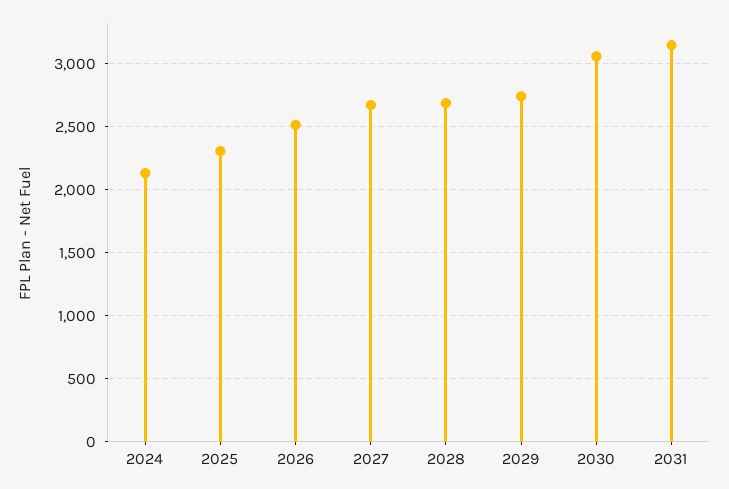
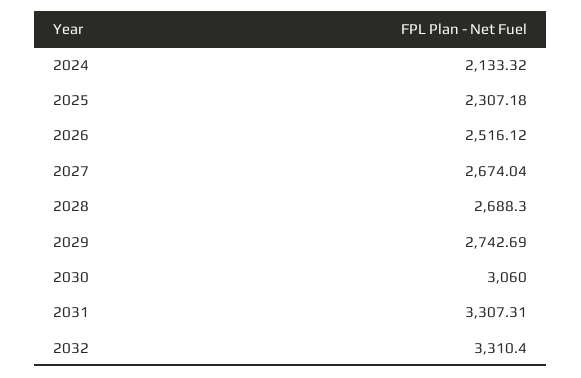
2031: 3150 -> 3307.31
2032: none -> 3310.4

